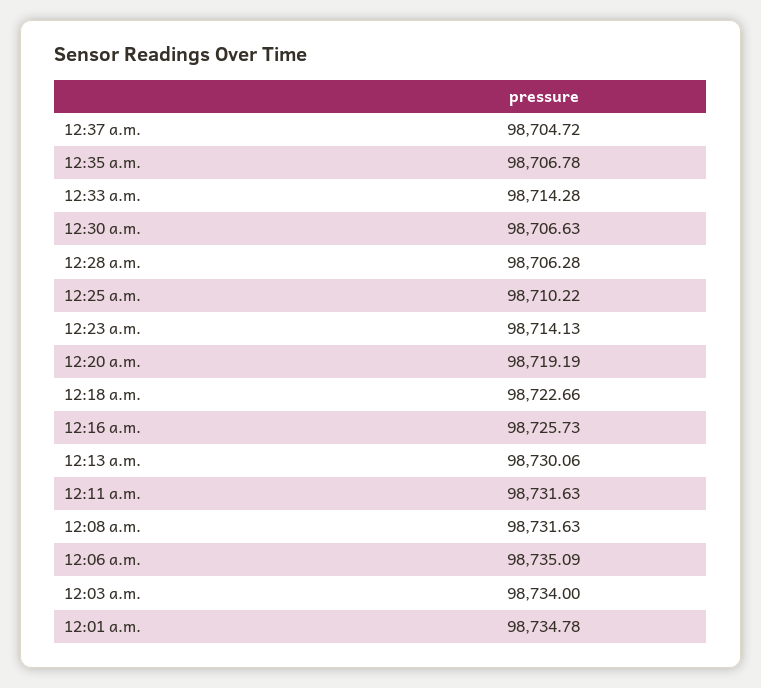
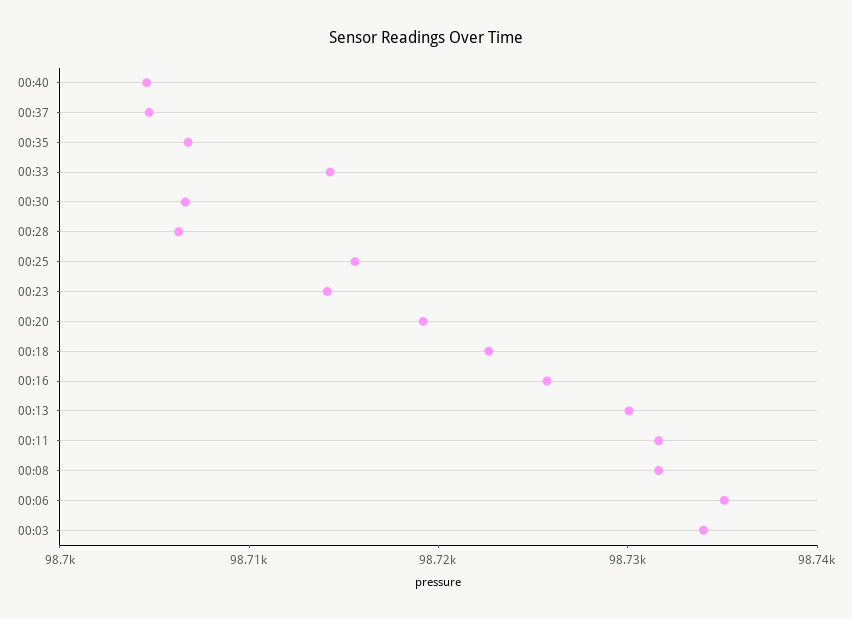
12:25 a.m.: 98710.22 -> 98716
12:01 a.m.: 98734.78 -> none
00:40: none -> 98704

